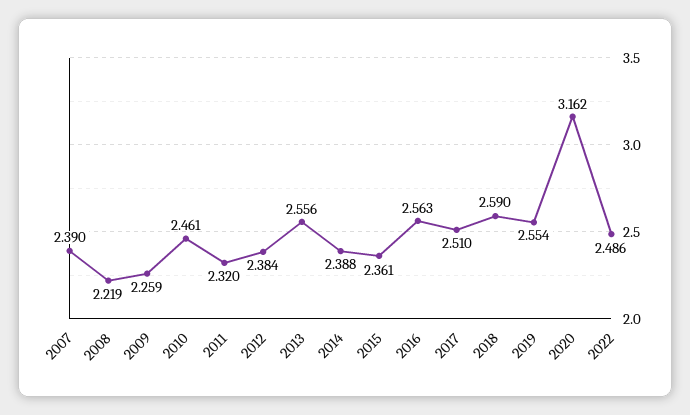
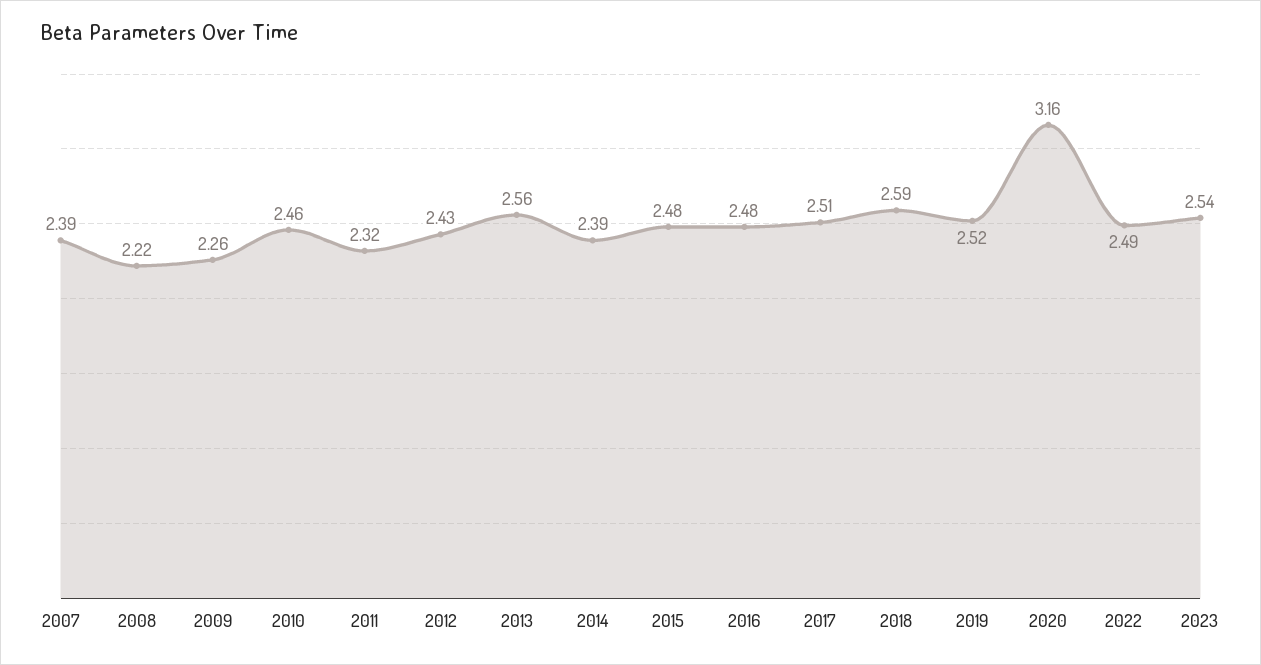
2012: 2.384 -> 2.43
2015: 2.361 -> 2.48
2016: 2.563 -> 2.48
2019: 2.554 -> 2.52
2023: none -> 2.54

